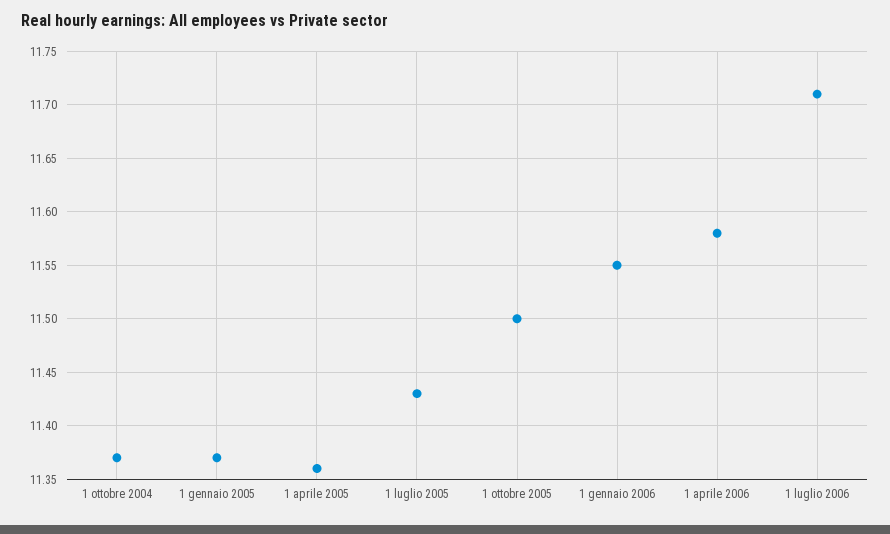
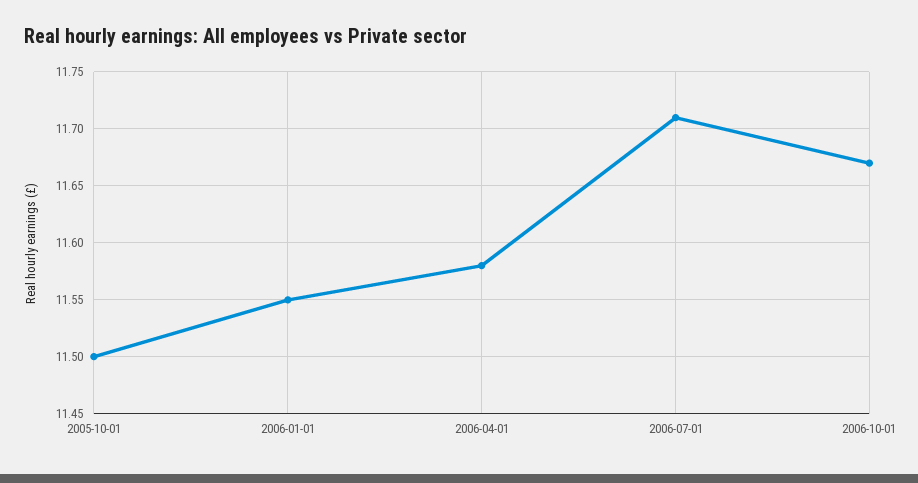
1 ottobre 2004: 11.37 -> none
1 gennaio 2005: 11.37 -> none
1 aprile 2005: 11.36 -> none
1 luglio 2005: 11.43 -> none
2006-10-01: none -> 11.67

